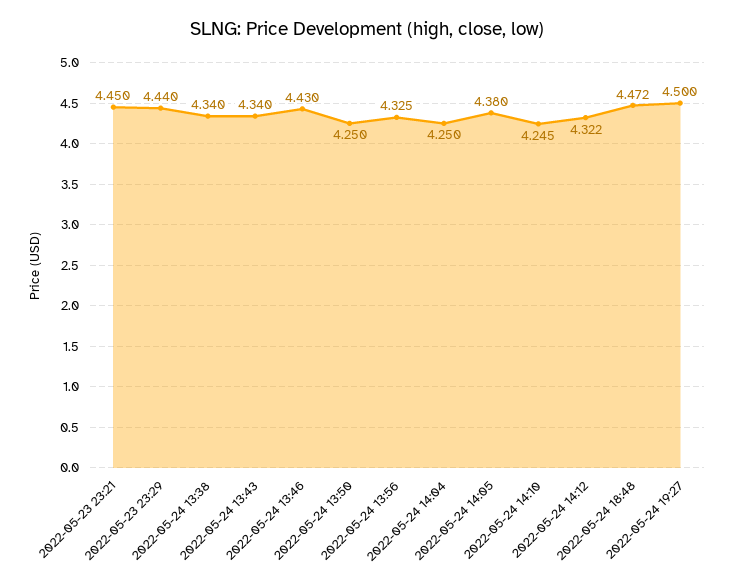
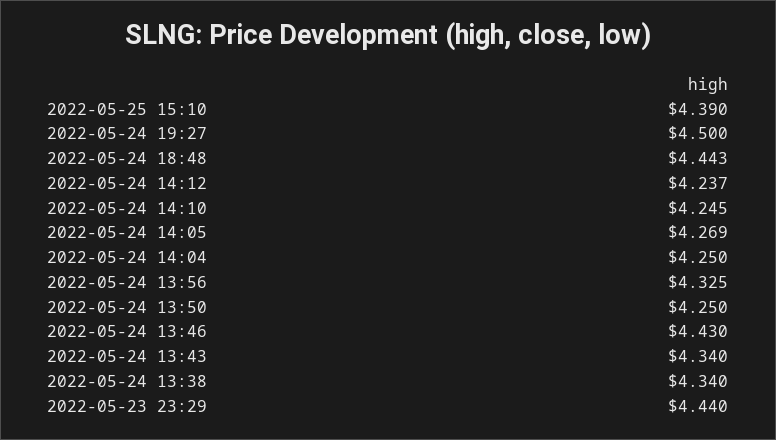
2022-05-23 23:21: 4.45 -> none
2022-05-24 14:05: 4.38 -> 4.269
2022-05-24 14:12: 4.322 -> 4.237
2022-05-24 18:48: 4.472 -> 4.443
2022-05-25 15:10: none -> 4.39

